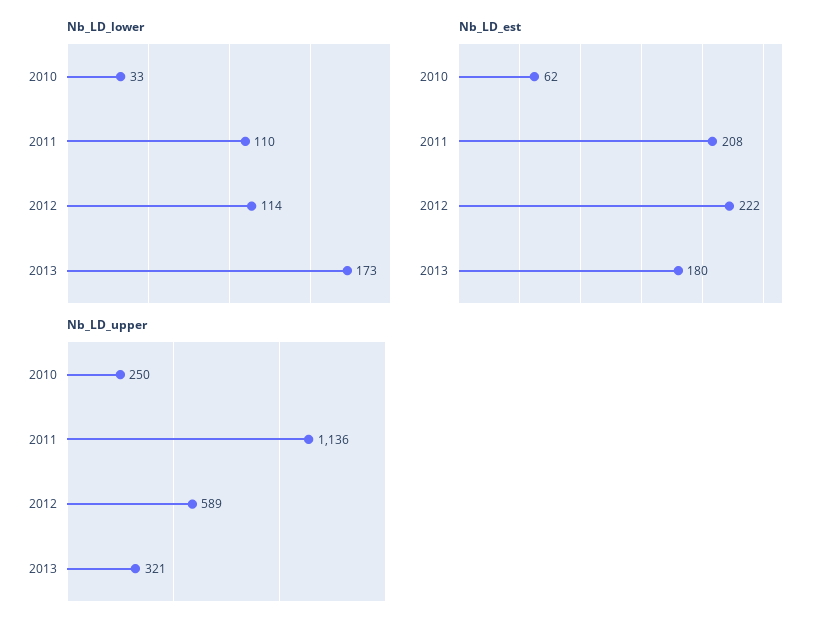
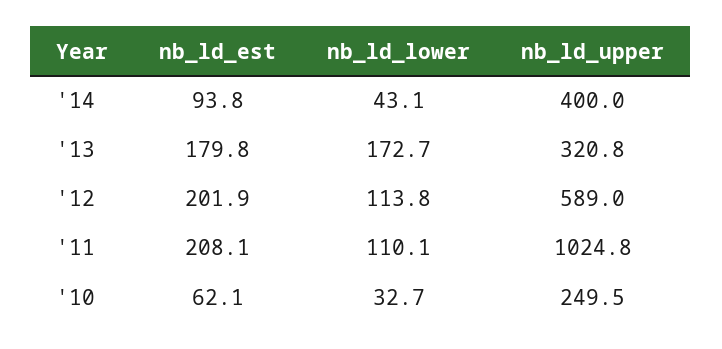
Nb_LD_est, 2012: 222 -> 201.9
Nb_LD_upper, 2011: 1136 -> 1024.8
Nb_LD_est, '14: none -> 93.8
Nb_LD_lower, '14: none -> 43.1
Nb_LD_upper, '14: none -> 400

